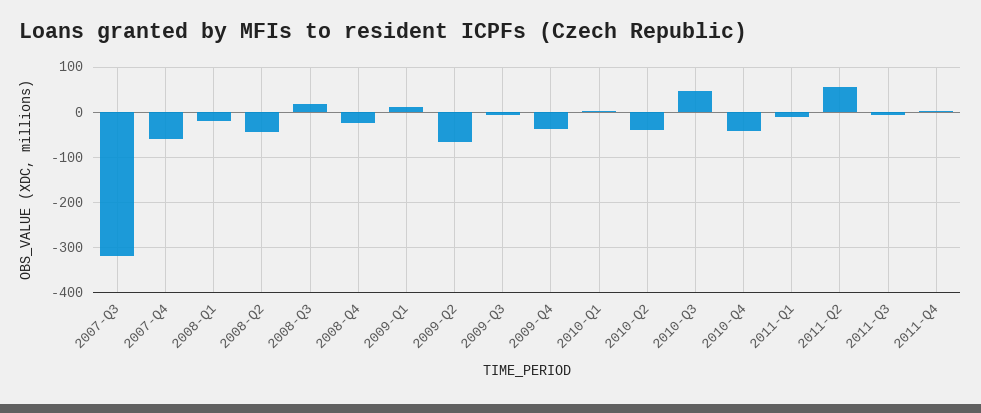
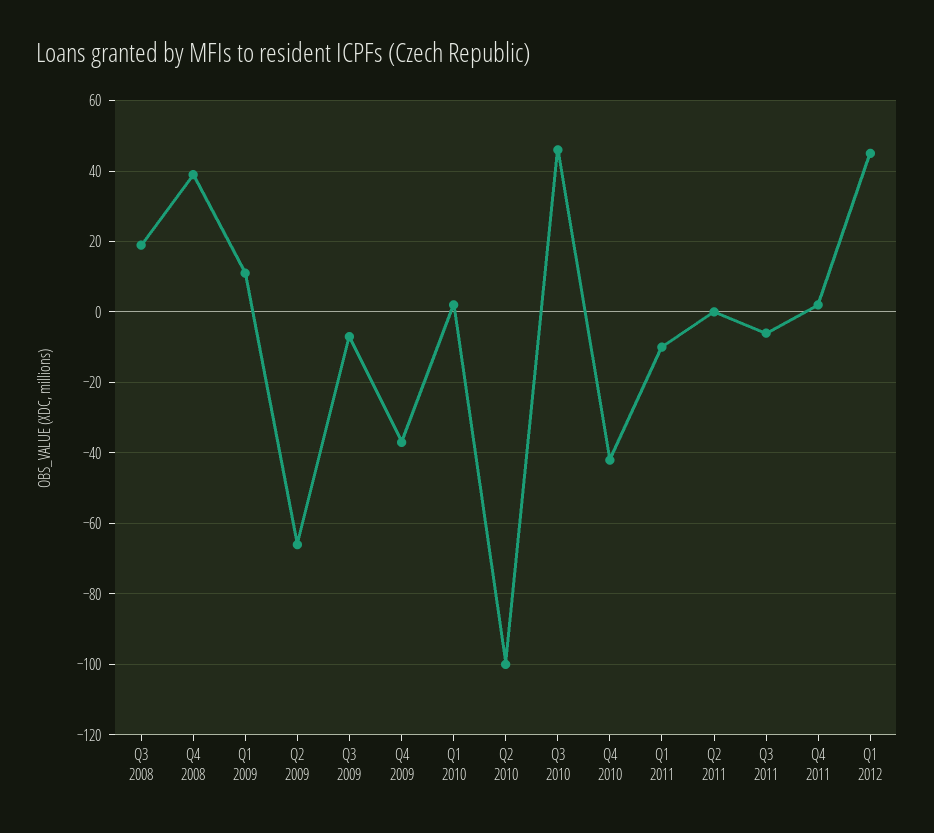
2007-Q3: -320 -> none
2007-Q4: -60 -> none
2008-Q1: -20 -> none
2008-Q2: -40 -> none
2008-Q4: -20 -> 40
2010-Q2: -40 -> -100
2011-Q2: 60 -> 0
Q1 2012: none -> 45

